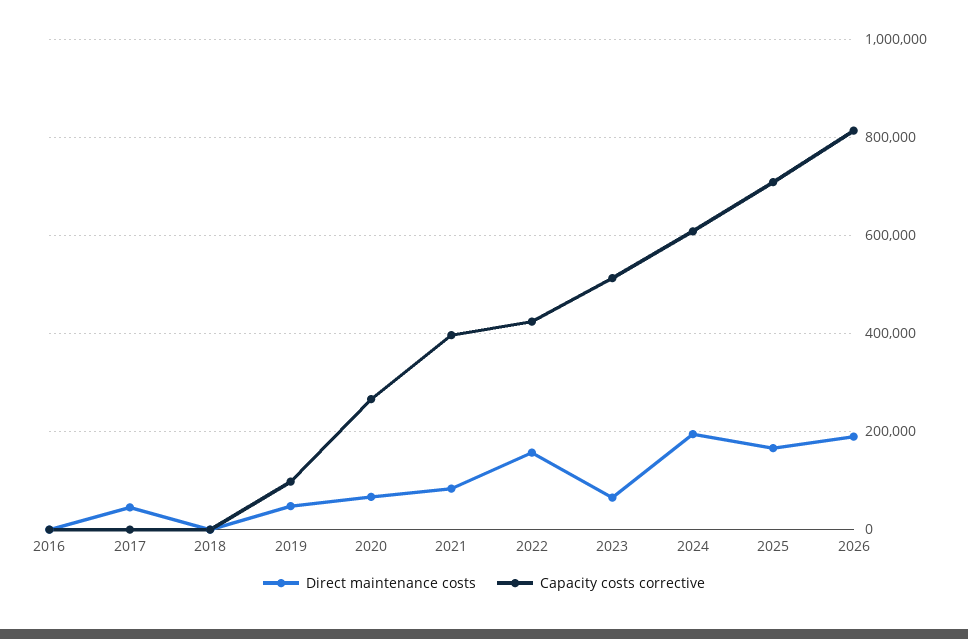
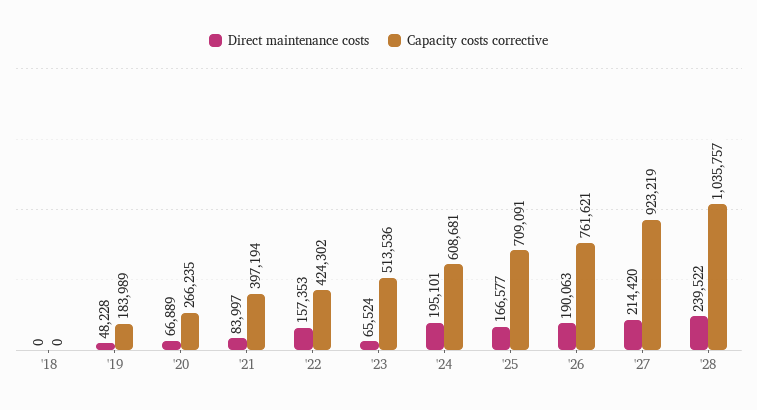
Direct maintenance costs, 2016: 0 -> none
Capacity costs corrective, 2016: 0 -> none
Direct maintenance costs, 2017: 40000 -> none
Capacity costs corrective, 2017: 0 -> none
Capacity costs corrective, 2019: 100000 -> 183989
Capacity costs corrective, 2026: 820000 -> 761621
Direct maintenance costs, '27: none -> 214420
Capacity costs corrective, '27: none -> 923219
Direct maintenance costs, '28: none -> 239522
Capacity costs corrective, '28: none -> 1035757

